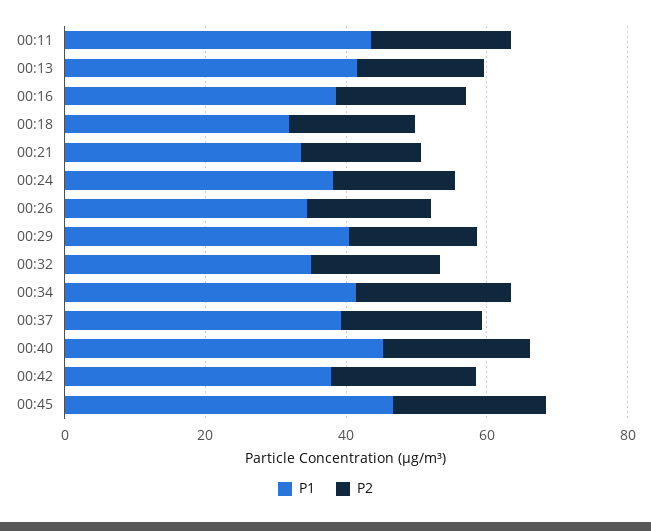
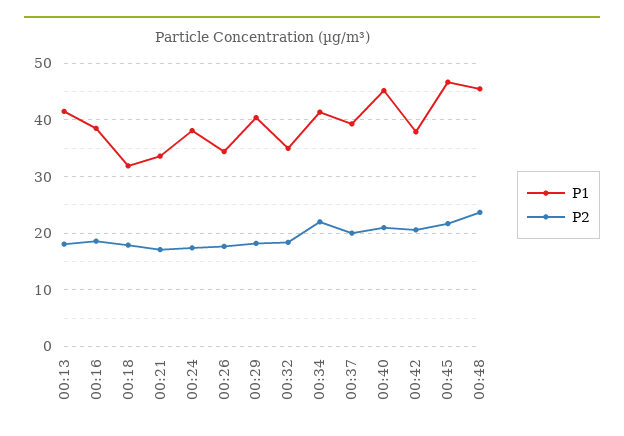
P1, 00:11: 45 -> none
P2, 00:11: 20 -> none
P1, 00:48: none -> 46
P2, 00:48: none -> 24

